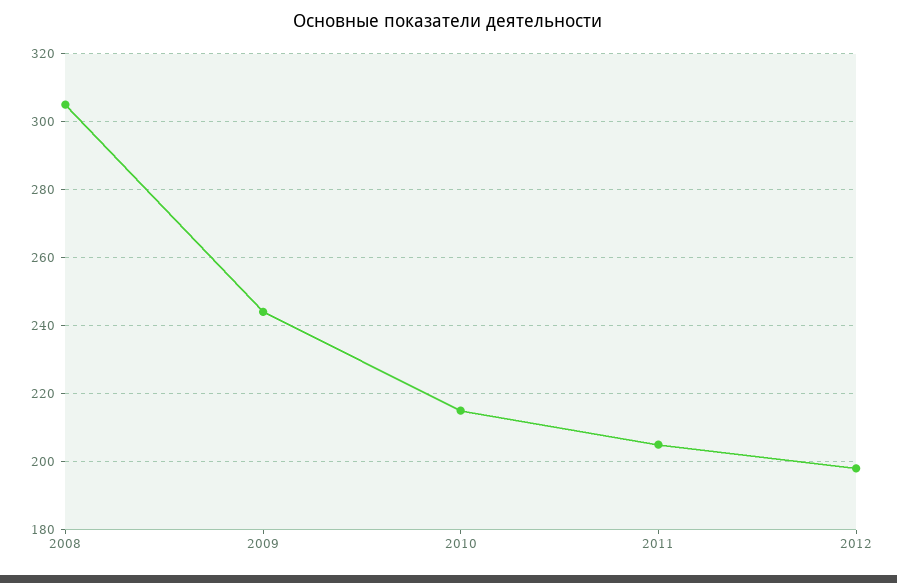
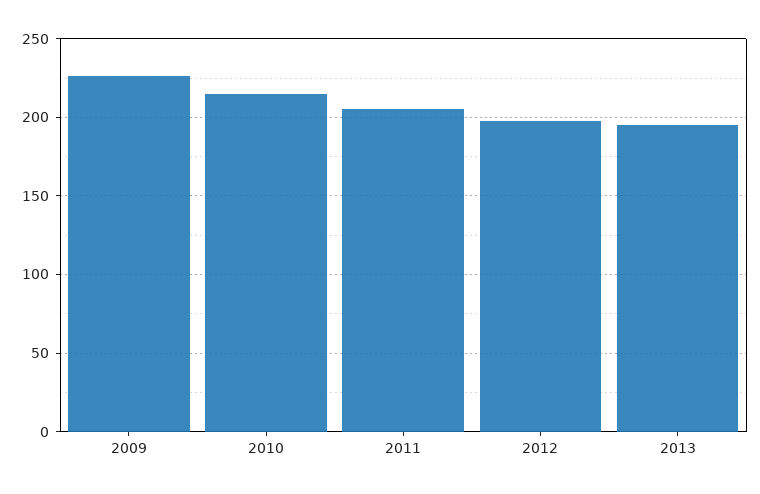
2008: 305 -> none
2009: 245 -> 225
2013: none -> 195

